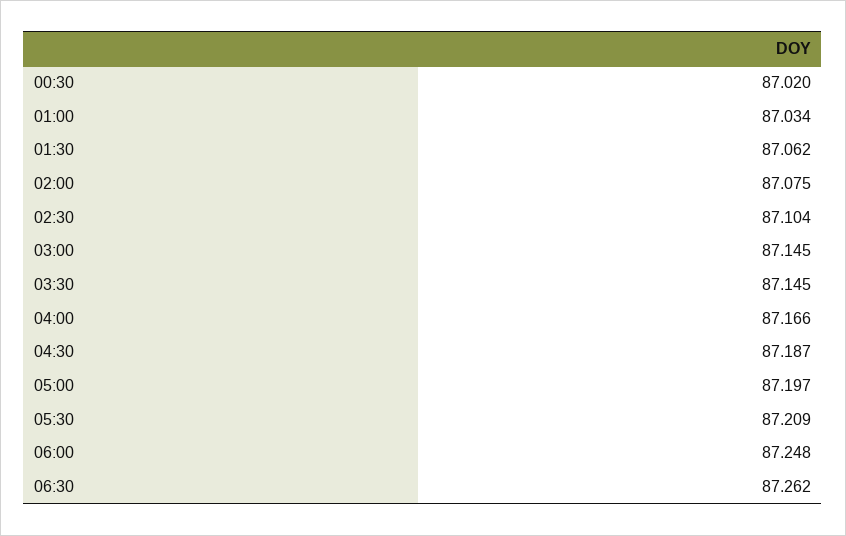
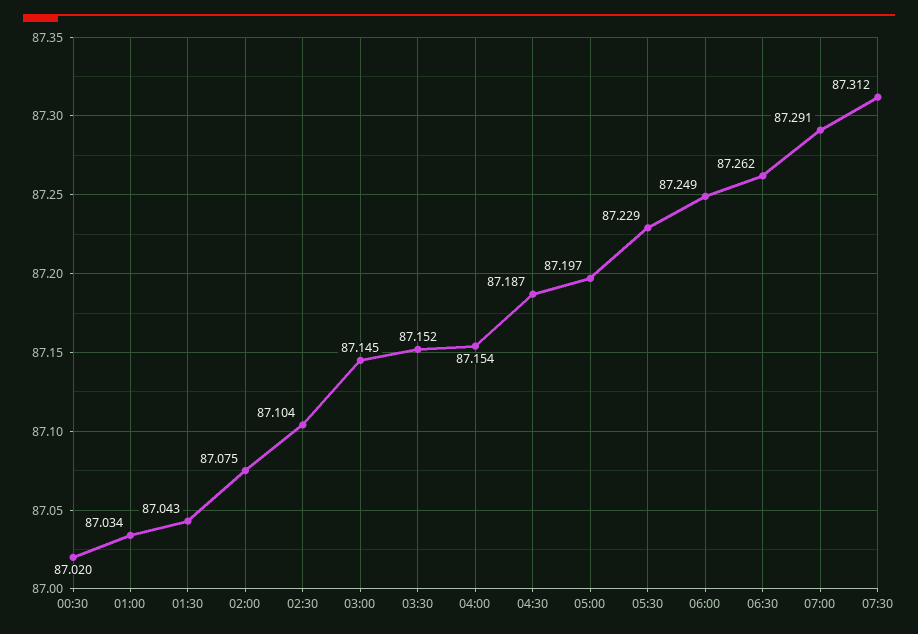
01:30: 87.062 -> 87.043
03:30: 87.145 -> 87.152
04:00: 87.166 -> 87.154
05:30: 87.209 -> 87.229
06:00: 87.248 -> 87.249
07:00: none -> 87.291
07:30: none -> 87.312

